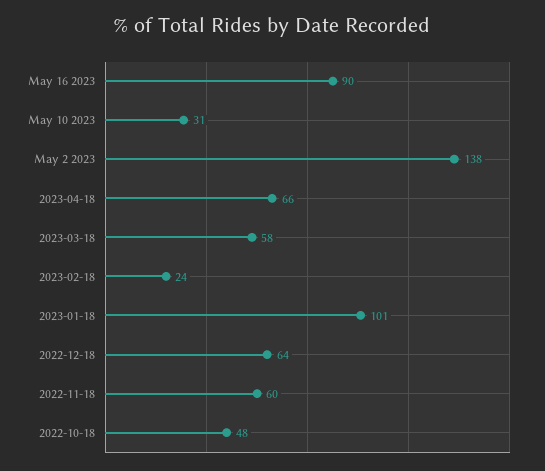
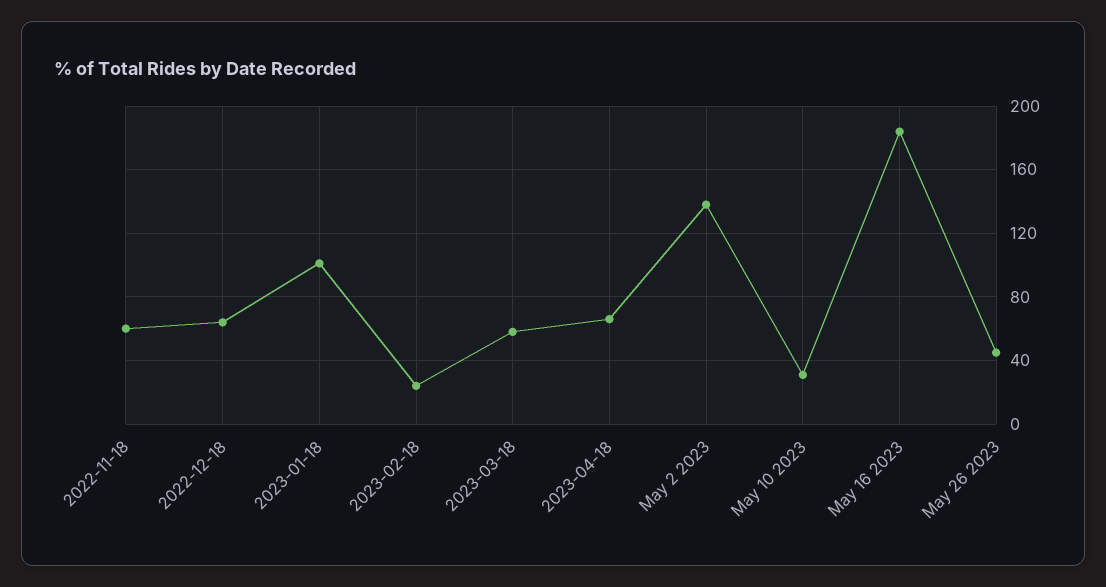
May 16 2023: 90 -> 185
2022-10-18: 48 -> none
May 26 2023: none -> 45

